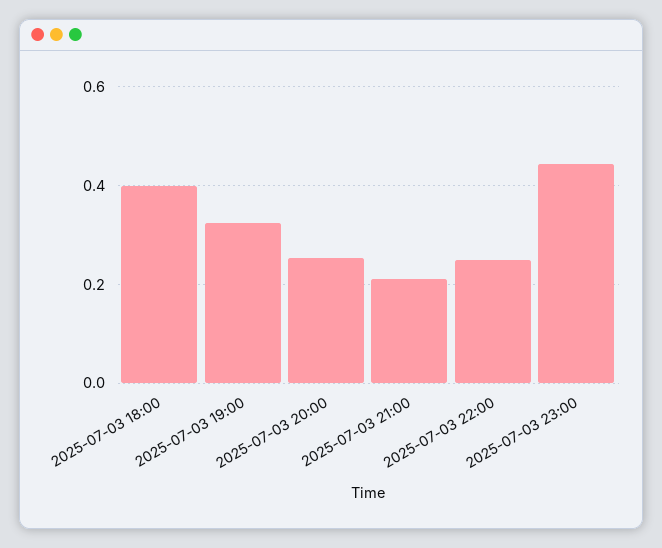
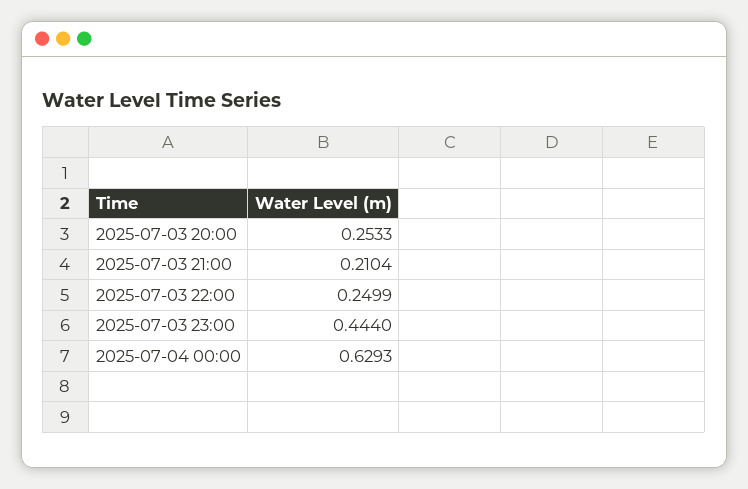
2025-07-03 18:00: 0.4 -> none
2025-07-03 19:00: 0.32 -> none
2025-07-04 00:00: none -> 0.6293

